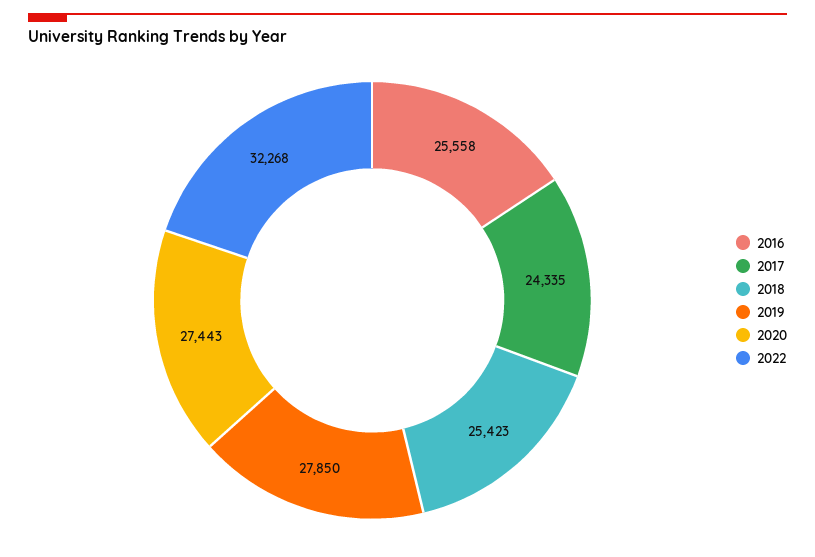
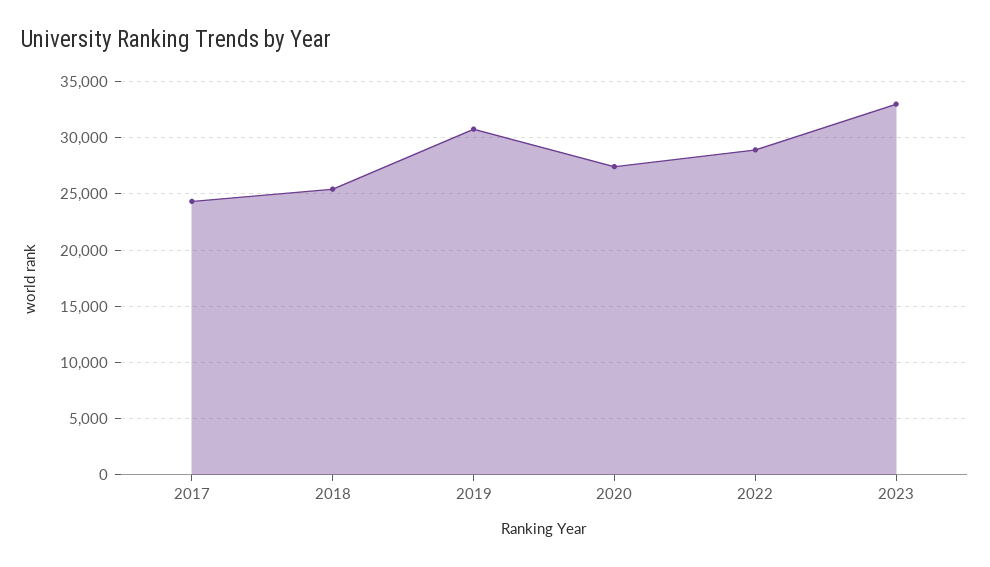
2016: 25558 -> none
2019: 27850 -> 31000
2022: 32268 -> 29000
2023: none -> 33000

